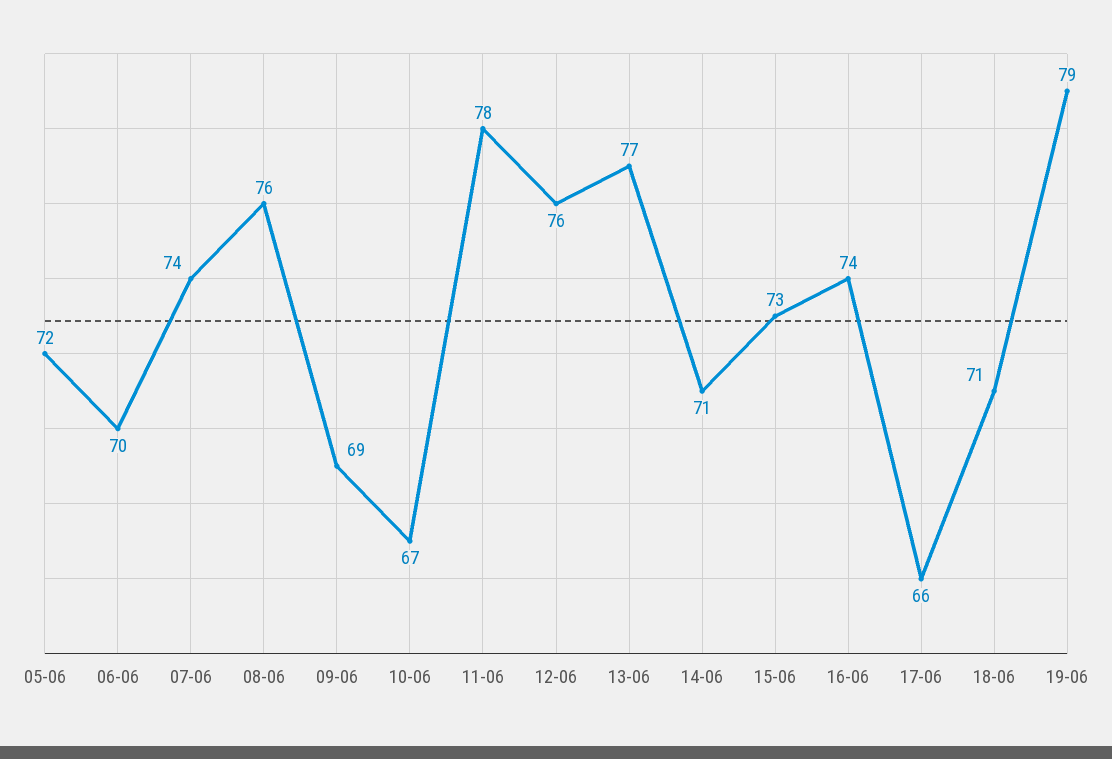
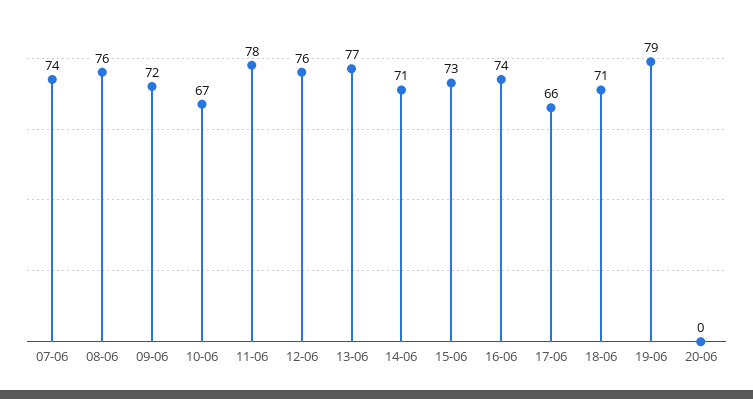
05-06: 72 -> none
06-06: 70 -> none
09-06: 69 -> 72
20-06: none -> 0

